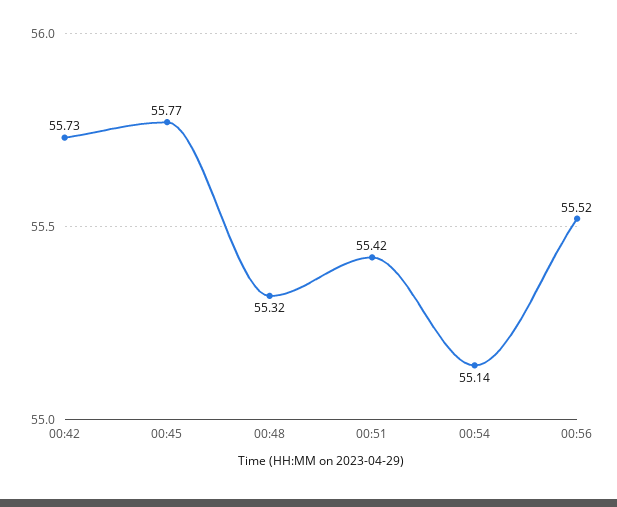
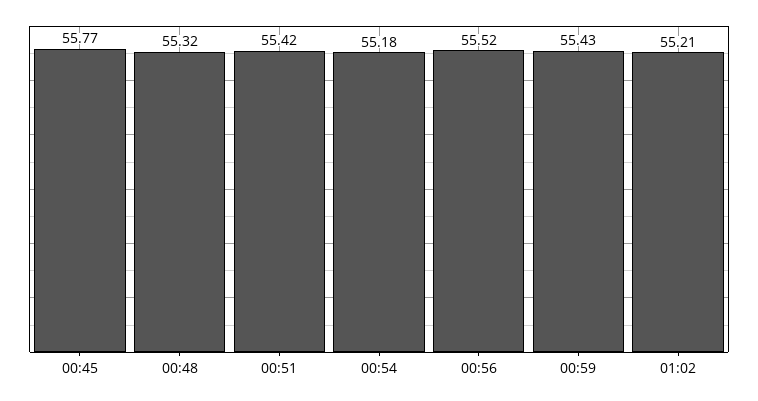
00:42: 55.73 -> none
00:54: 55.14 -> 55.18
00:59: none -> 55.43
01:02: none -> 55.21

